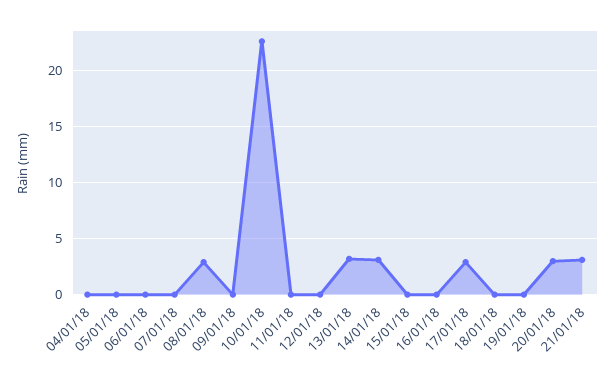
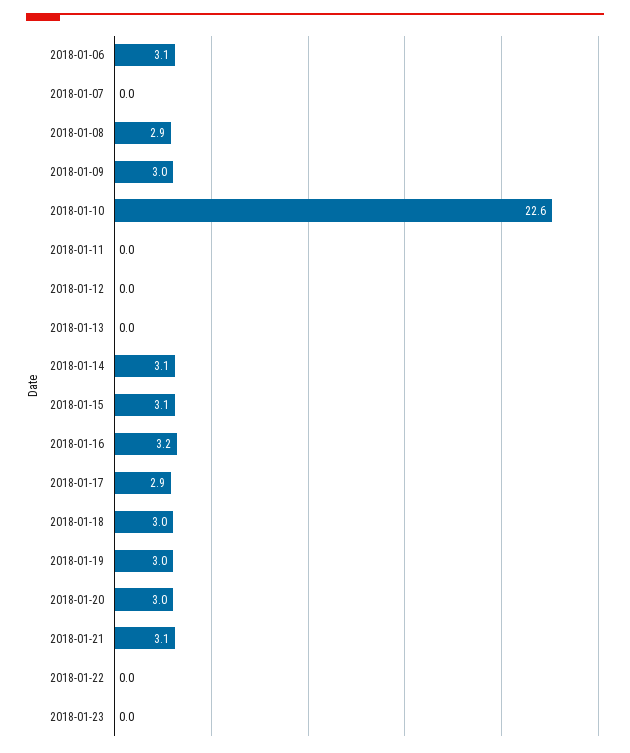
04/01/18: 0 -> none
05/01/18: 0 -> none
06/01/18: 0 -> 3.1
09/01/18: 0 -> 3
13/01/18: 3 -> 0
15/01/18: 0 -> 3.1
16/01/18: 0 -> 3.2
18/01/18: 0 -> 3
19/01/18: 0 -> 3
2018-01-22: none -> 0
2018-01-23: none -> 0

